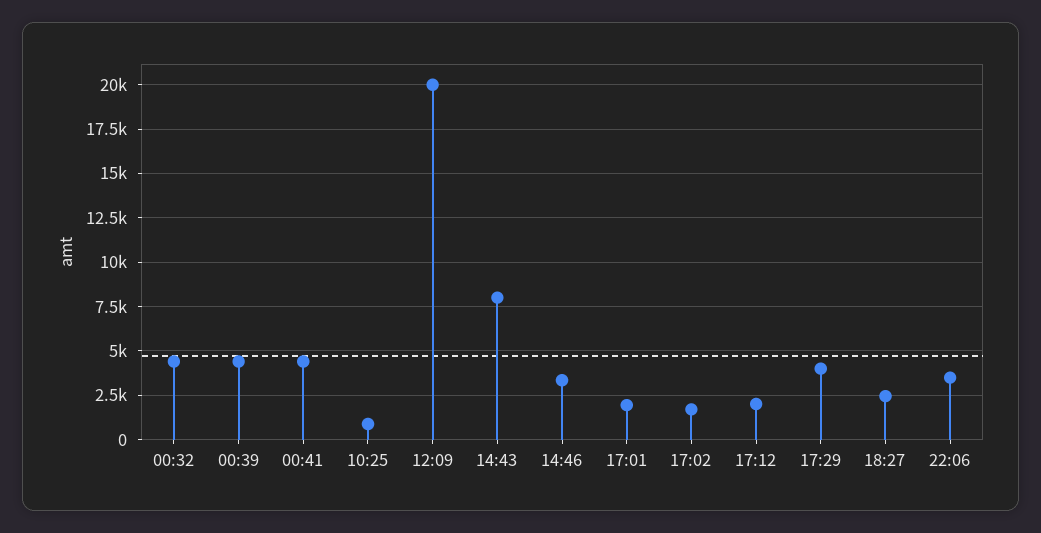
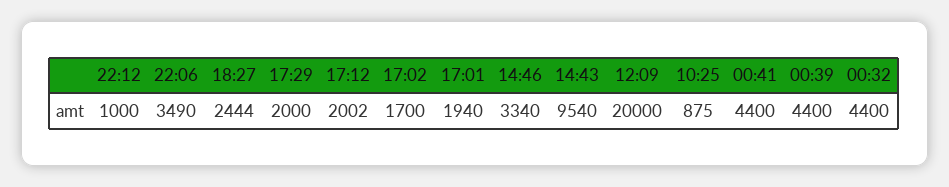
14:43: 8000 -> 9540
17:29: 4000 -> 2000
22:12: none -> 1000

